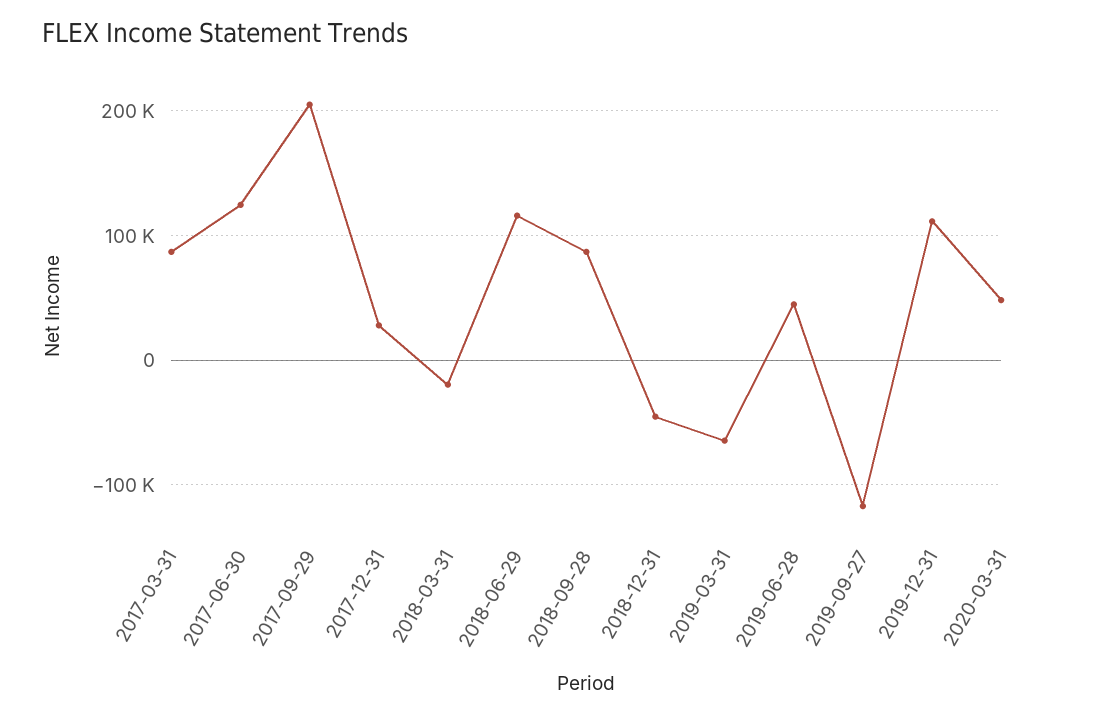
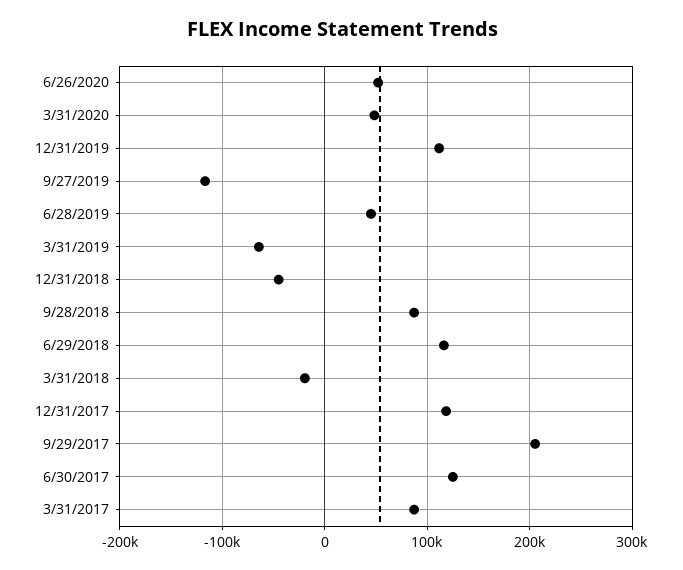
2017-12-31: 30000 -> 120000
6/26/2020: none -> 50000

